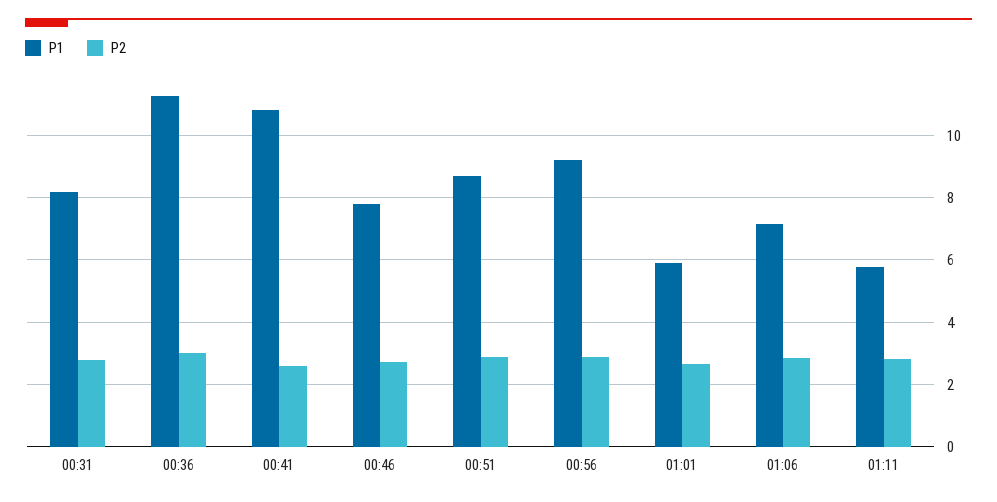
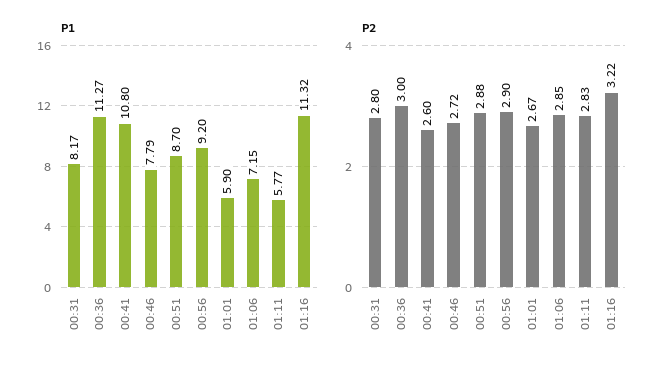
P1, 01:16: none -> 11.32
P2, 01:16: none -> 3.22

